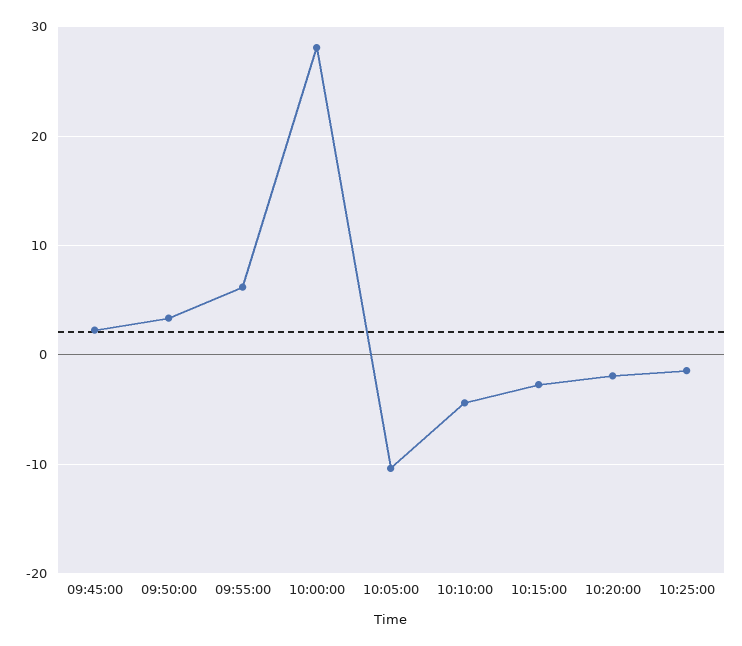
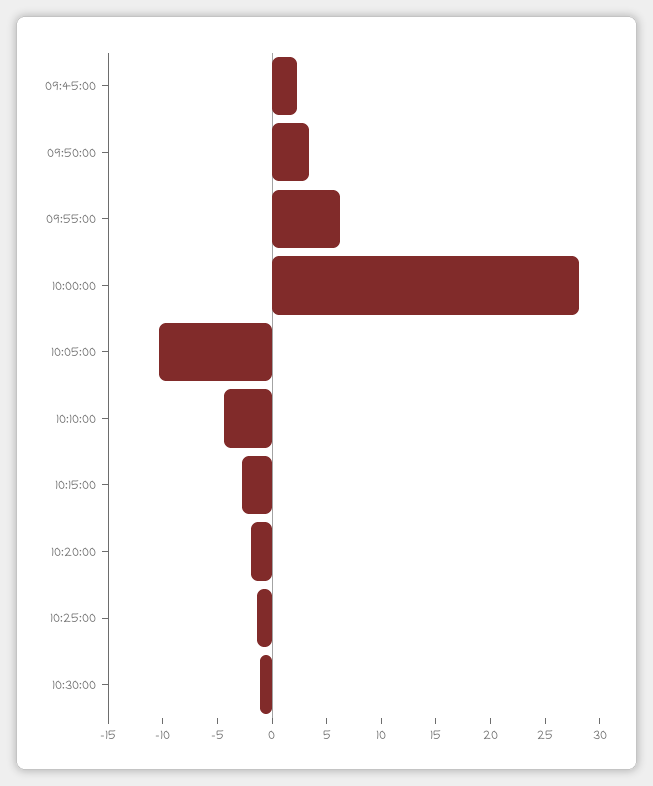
10:30:00: none -> -1

